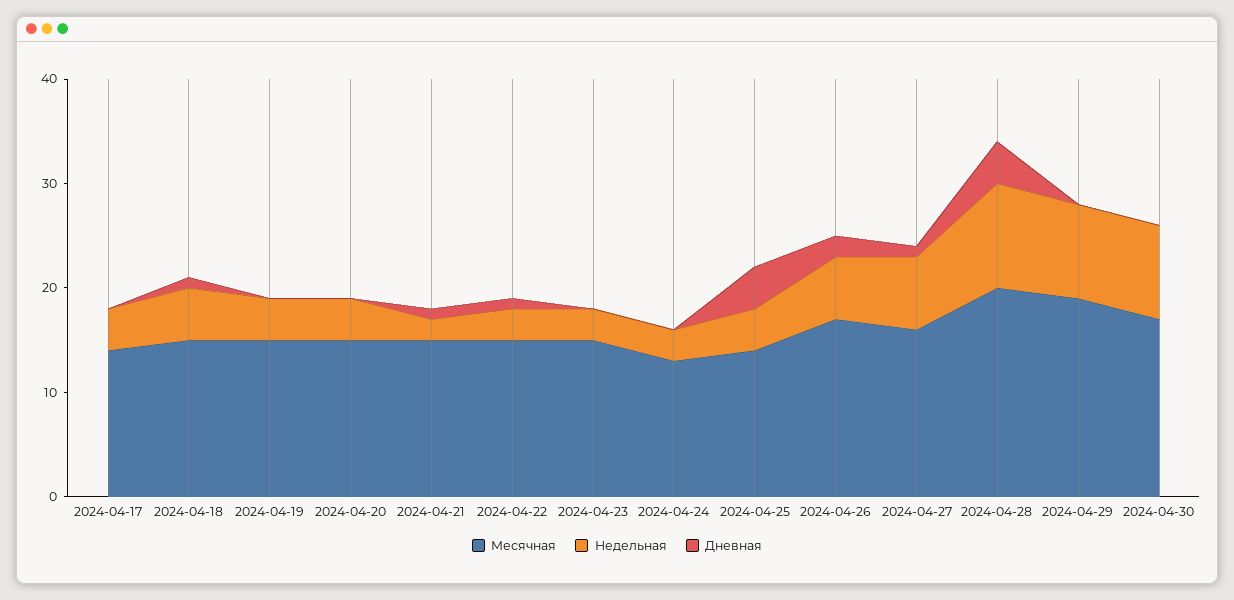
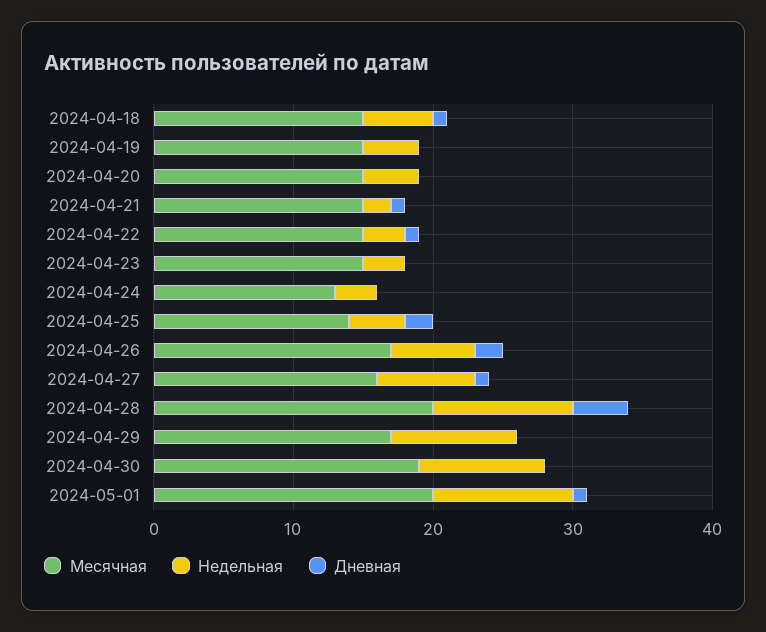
Месячная, 2024-04-17: 14 -> none
Недельная, 2024-04-17: 4 -> none
Дневная, 2024-04-17: 0 -> none
Дневная, 2024-04-25: 4 -> 2
Месячная, 2024-04-29: 19 -> 17
Месячная, 2024-04-30: 17 -> 19
Месячная, 2024-05-01: none -> 20
Недельная, 2024-05-01: none -> 10
Дневная, 2024-05-01: none -> 1

